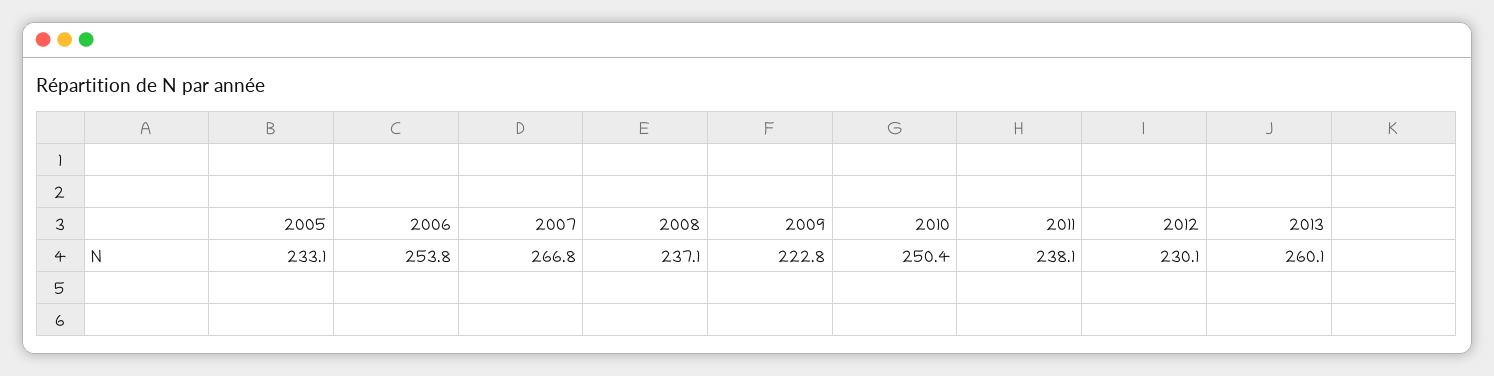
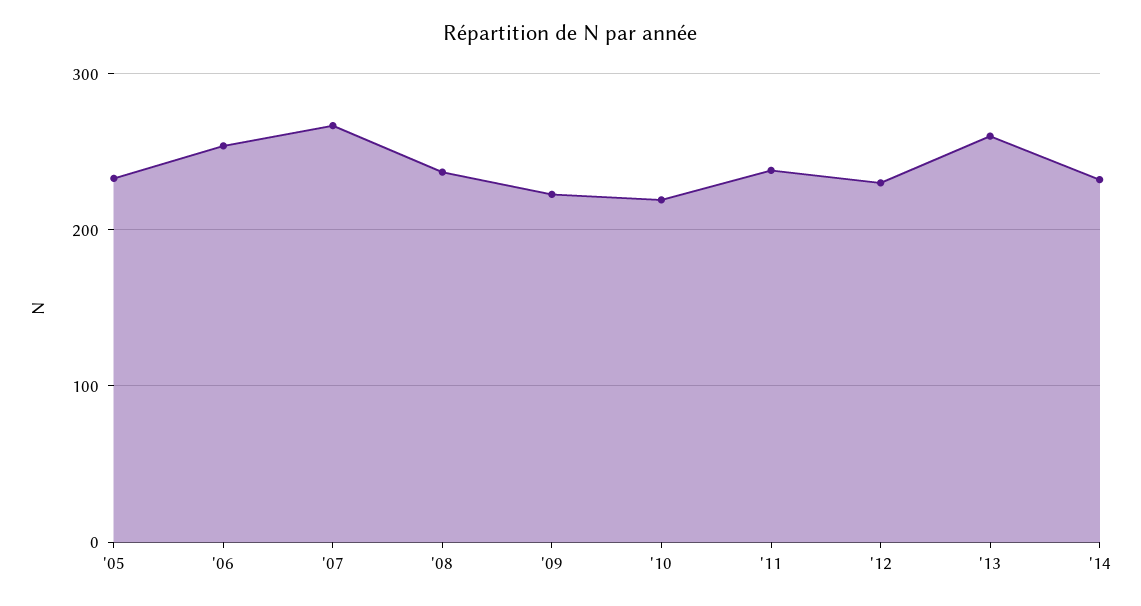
2010: 250.4 -> 220
'14: none -> 230

